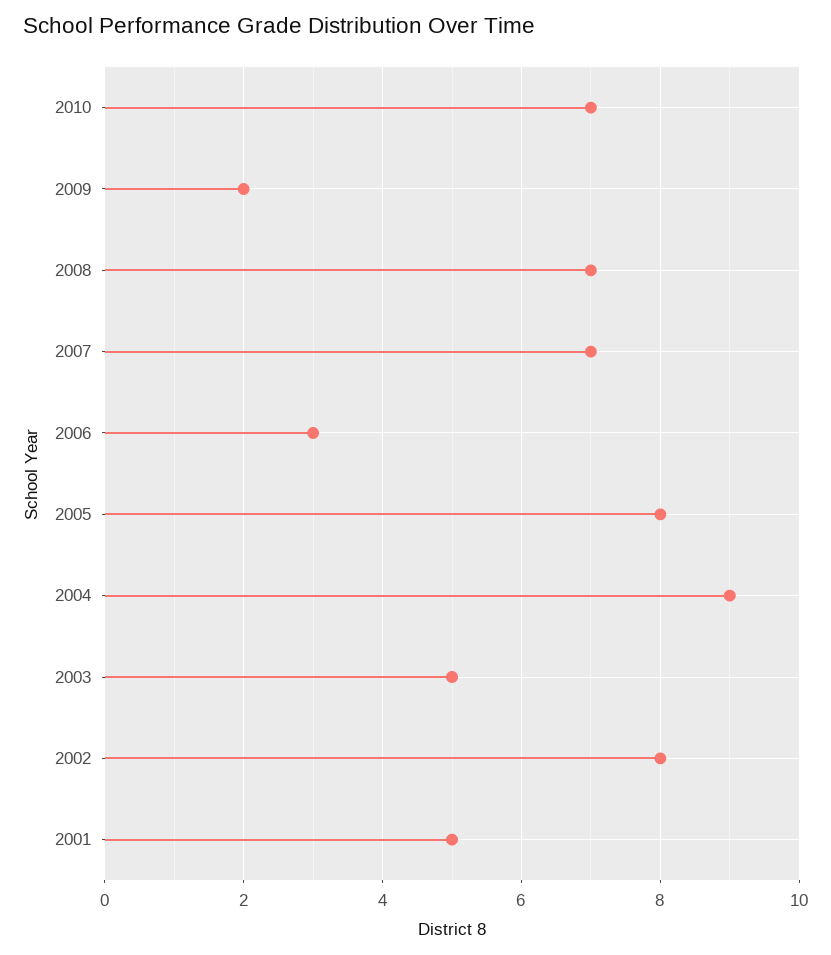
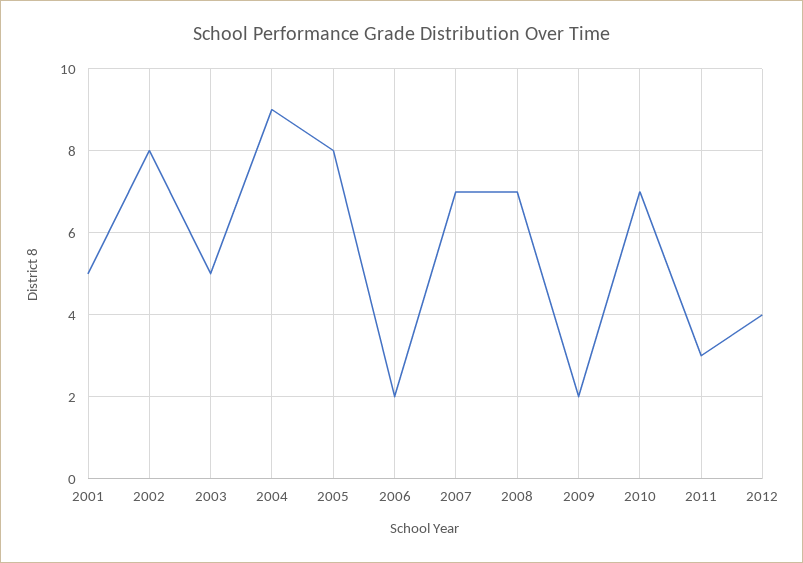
2006: 3 -> 2
2011: none -> 3
2012: none -> 4

